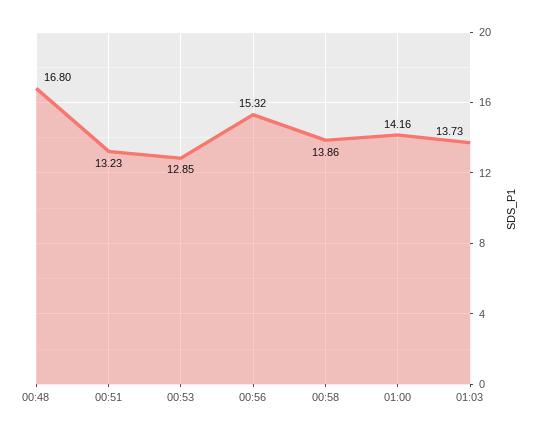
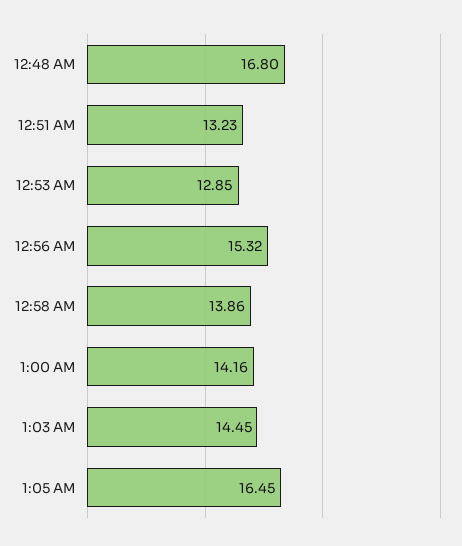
01:03: 13.73 -> 14.45
1:05 AM: none -> 16.45

